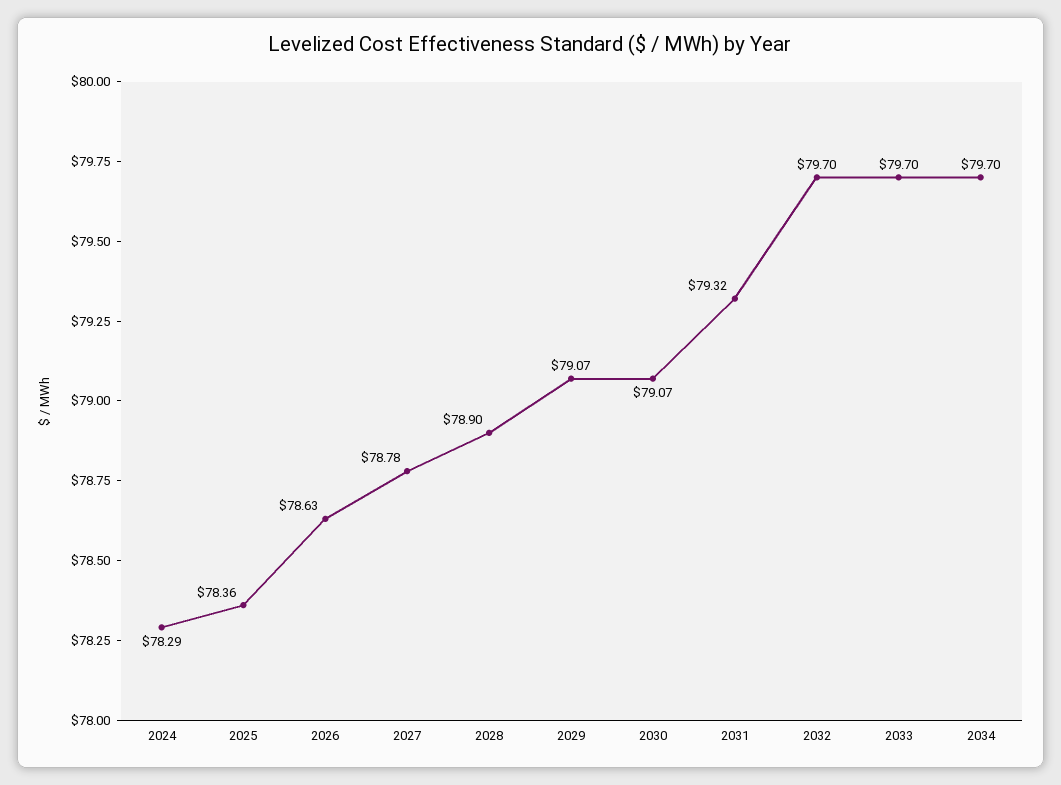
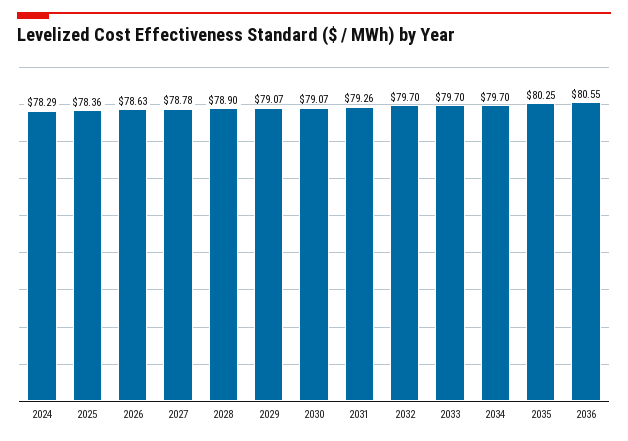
2031: 79.32 -> 79.26
2035: none -> 80.25
2036: none -> 80.55

